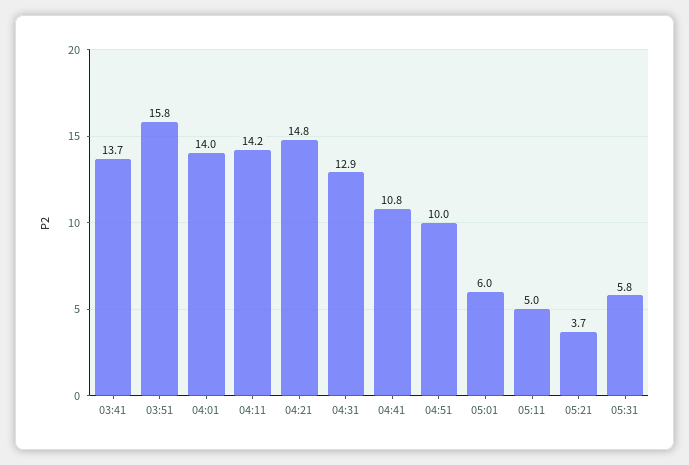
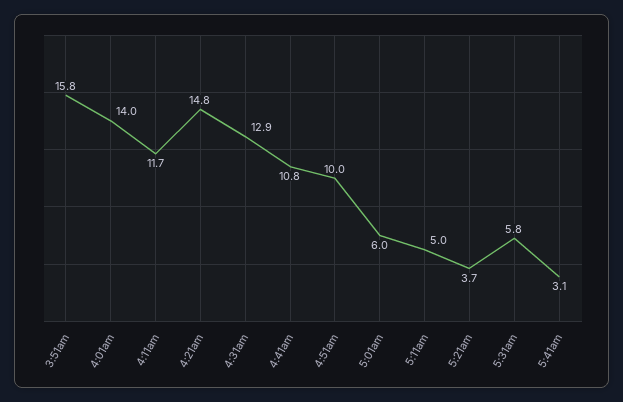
03:41: 13.7 -> none
04:11: 14.2 -> 11.7
5:41am: none -> 3.1

